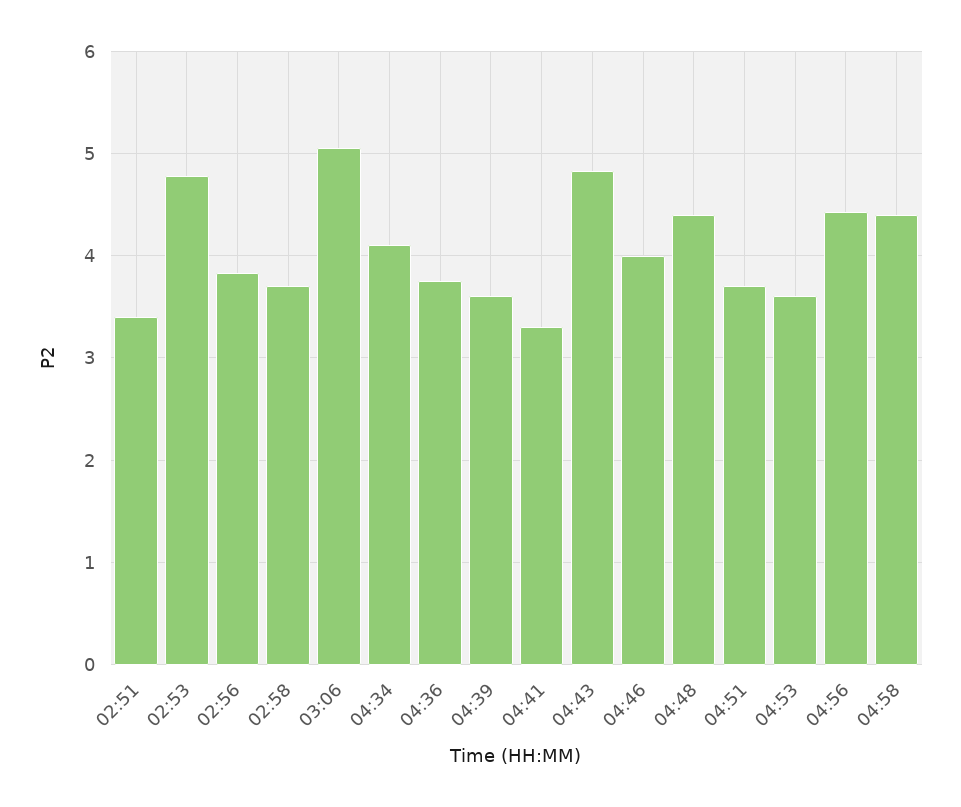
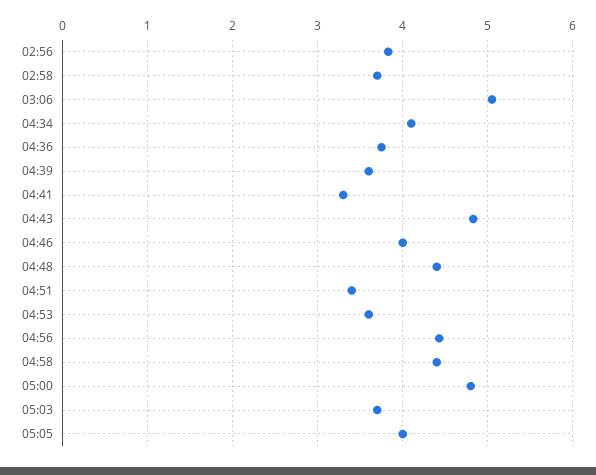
02:51: 3.4 -> none
02:53: 4.8 -> none
04:51: 3.7 -> 3.4
05:00: none -> 4.8
05:03: none -> 3.7
05:05: none -> 4

